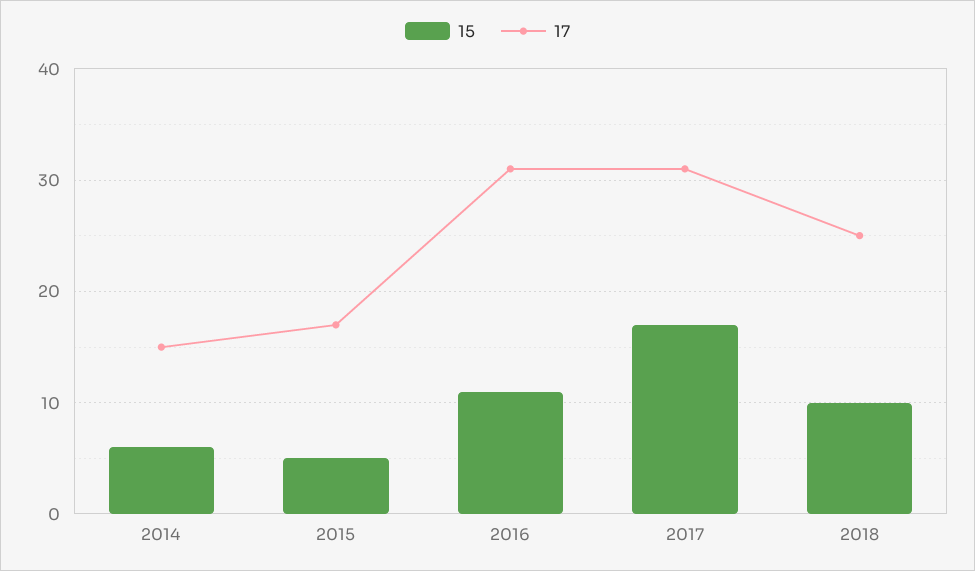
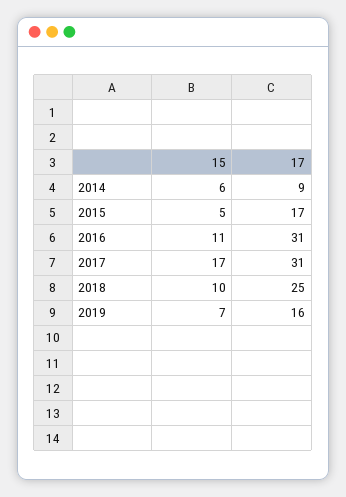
17, 2014: 15 -> 9
15, 2019: none -> 7
17, 2019: none -> 16

